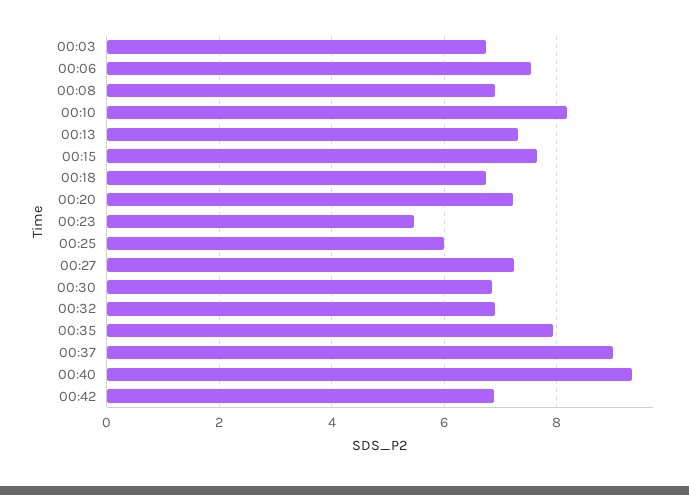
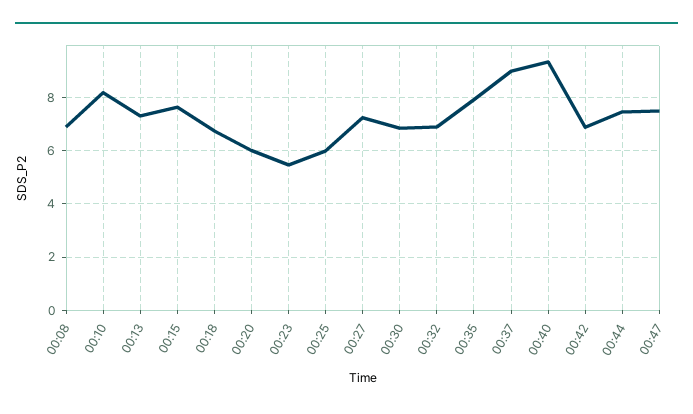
00:03: 6.8 -> none
00:06: 7.6 -> none
00:20: 7.2 -> 6
00:44: none -> 7.5
00:47: none -> 7.5

